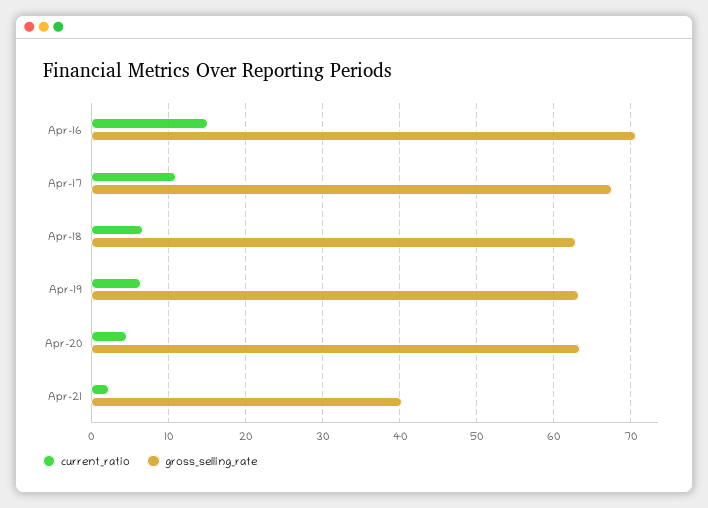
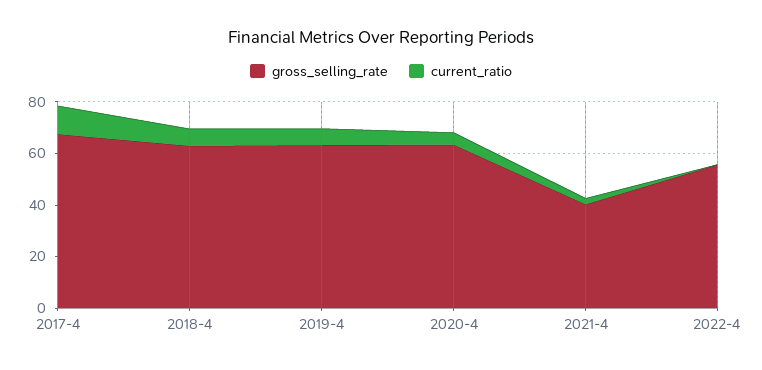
current_ratio, Apr-16: 15 -> none
gross_selling_rate, Apr-16: 71 -> none
gross_selling_rate, 2022-4: none -> 55
current_ratio, 2022-4: none -> 0

